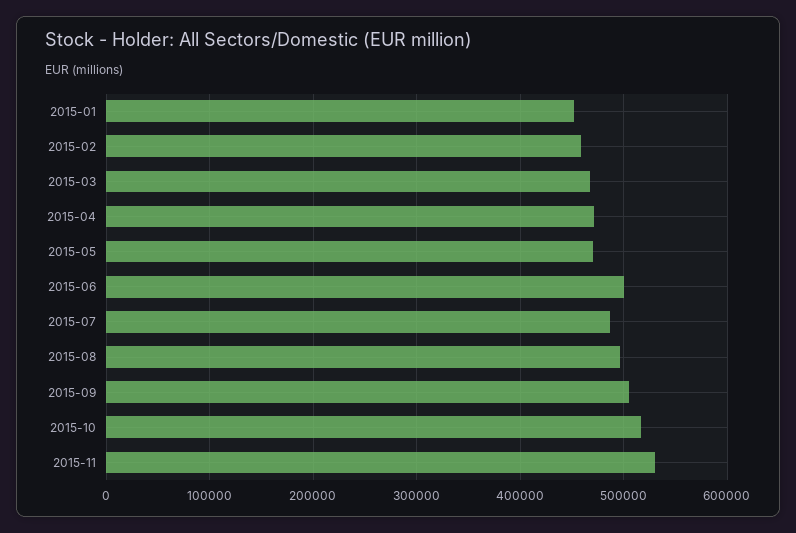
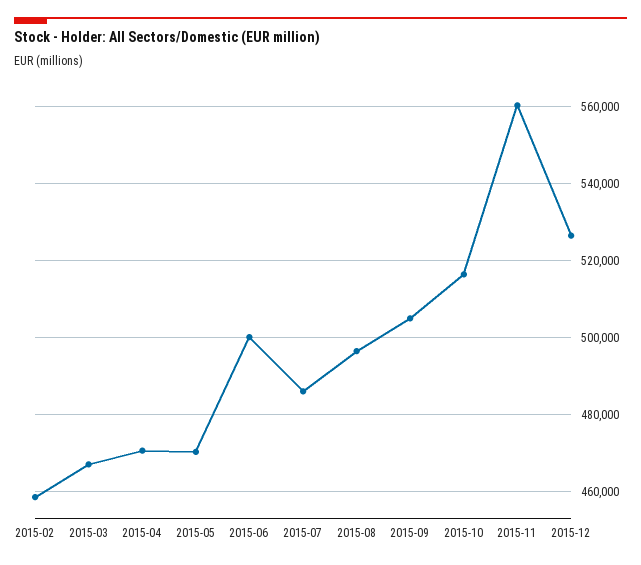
2015-01: 450000 -> none
2015-11: 530000 -> 560000
2015-12: none -> 526000

